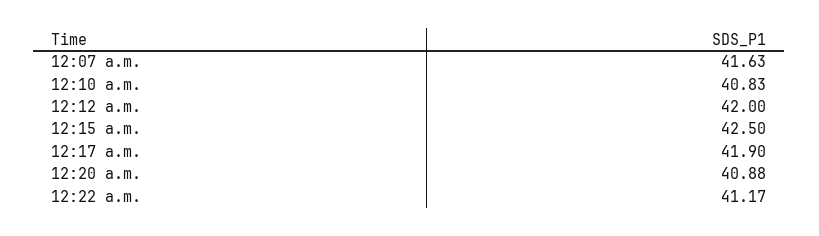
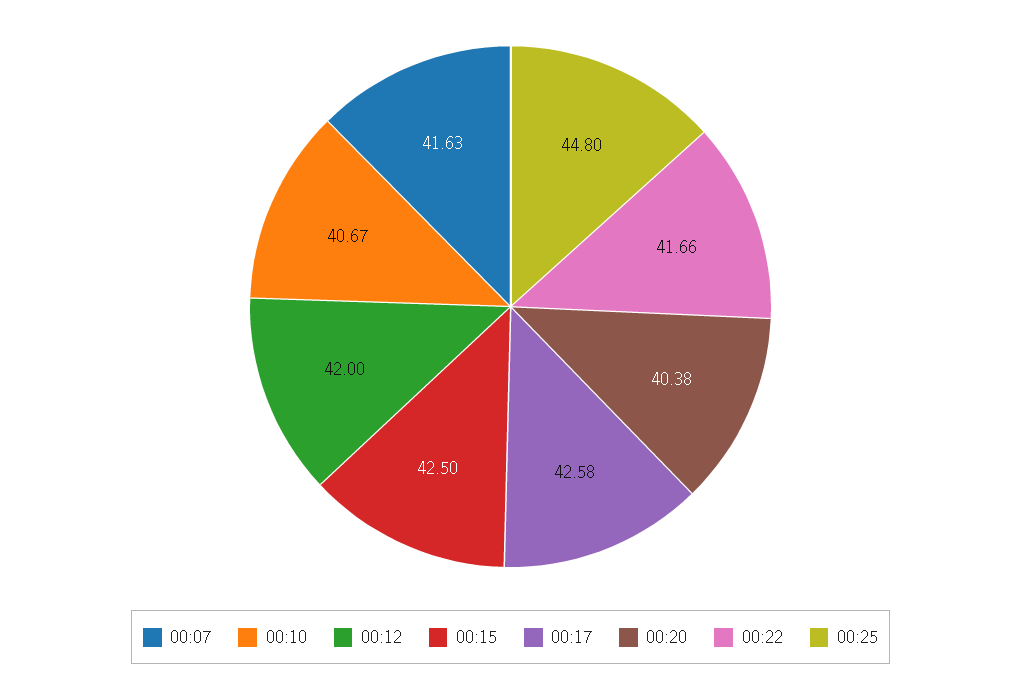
12:10 a.m.: 40.83 -> 40.67
12:17 a.m.: 41.9 -> 42.58
12:20 a.m.: 40.88 -> 40.38
12:22 a.m.: 41.17 -> 41.66
00:25: none -> 44.8

